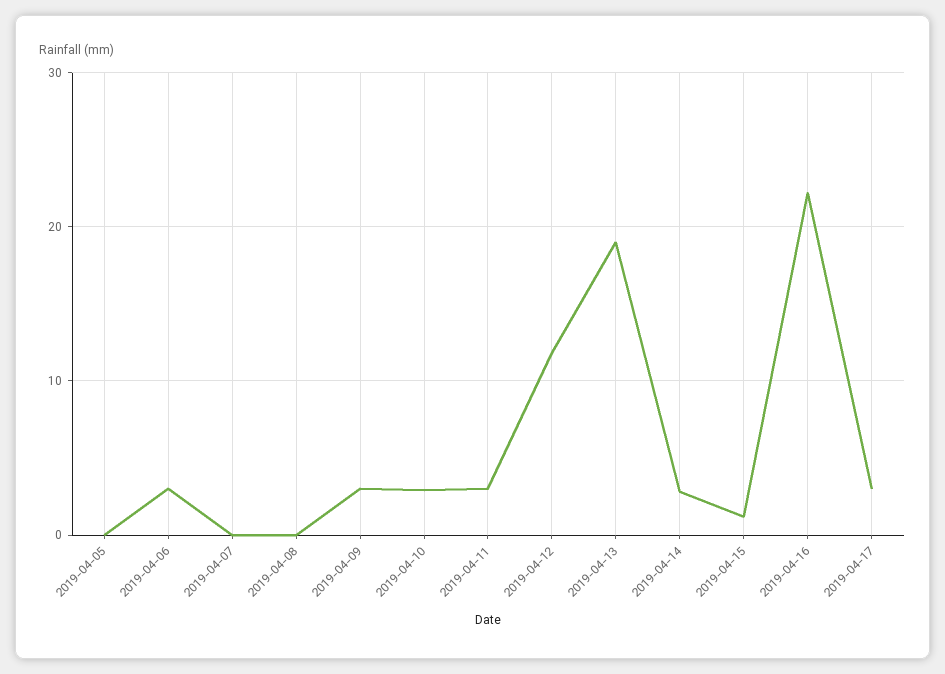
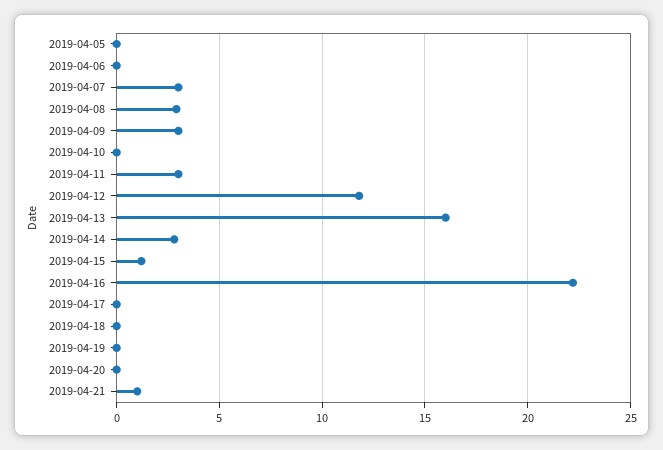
2019-04-06: 3 -> 0
2019-04-07: 0 -> 3
2019-04-08: 0 -> 3
2019-04-10: 3 -> 0
2019-04-13: 19 -> 16
2019-04-17: 3 -> 0
2019-04-18: none -> 0
2019-04-19: none -> 0
2019-04-20: none -> 0
2019-04-21: none -> 1

